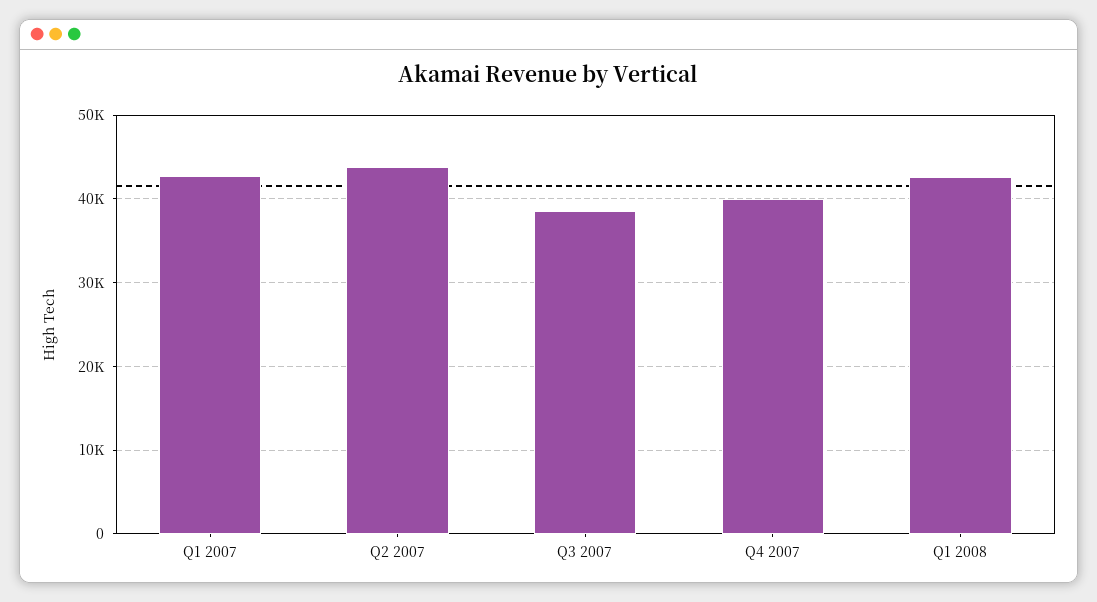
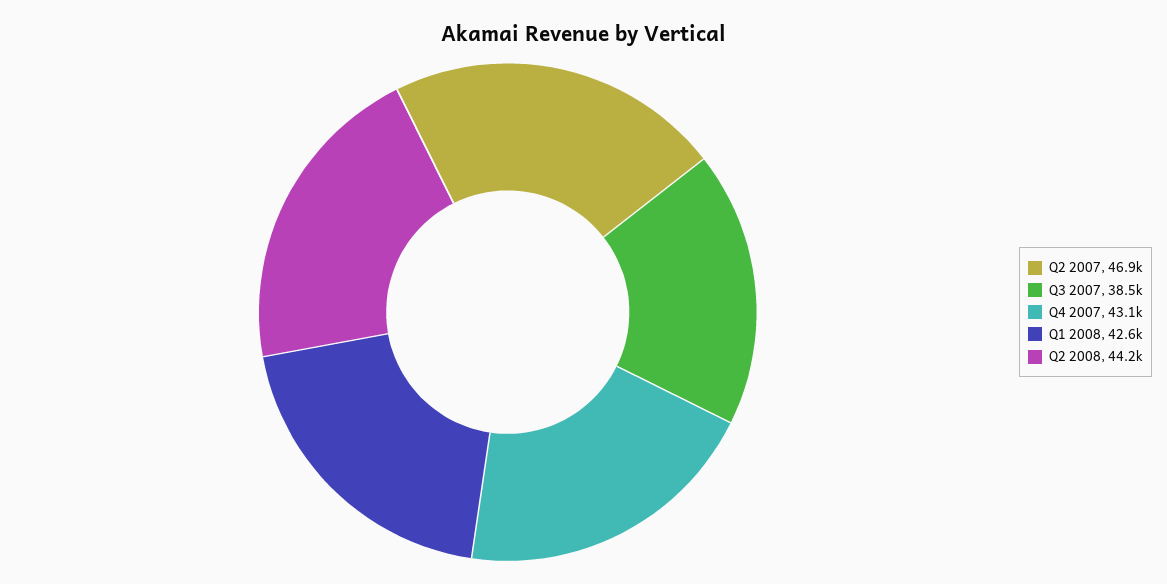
Q1 2007: 43000 -> none
Q2 2007: 44000 -> 46900
Q4 2007: 40000 -> 43100
Q2 2008: none -> 44200

